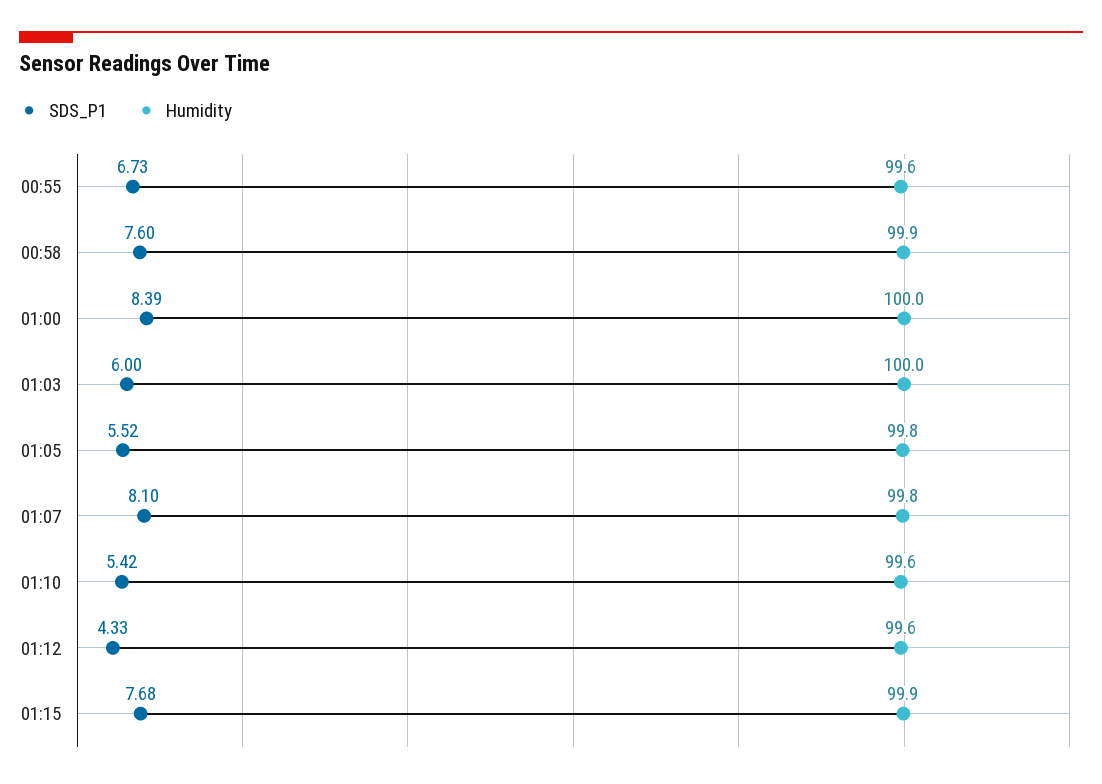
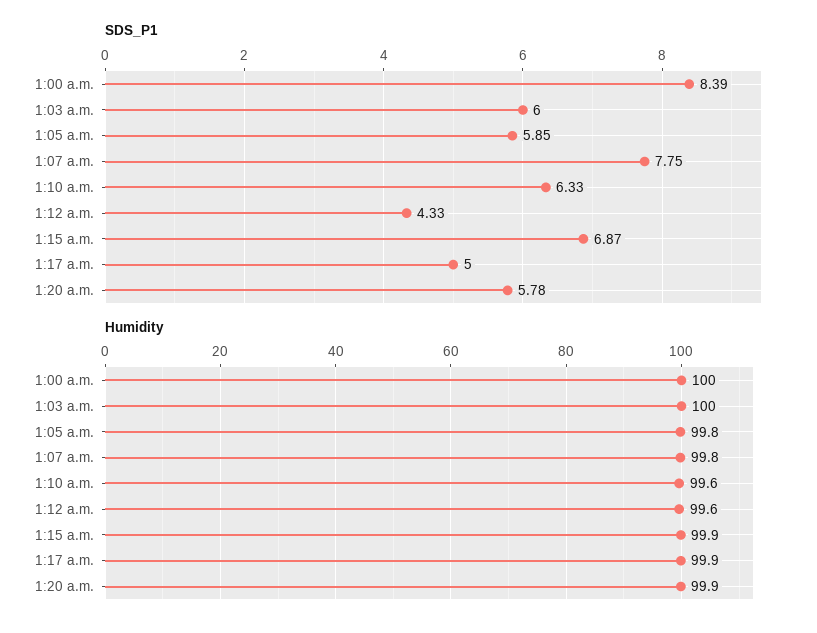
SDS_P1, 00:55: 6.73 -> none
Humidity, 00:55: 99.6 -> none
SDS_P1, 00:58: 7.6 -> none
Humidity, 00:58: 99.9 -> none
SDS_P1, 01:05: 5.52 -> 5.85
SDS_P1, 01:07: 8.1 -> 7.75
SDS_P1, 01:10: 5.42 -> 6.33
SDS_P1, 01:15: 7.68 -> 6.87
SDS_P1, 1:17 a.m.: none -> 5
SDS_P1, 1:20 a.m.: none -> 5.78
Humidity, 1:17 a.m.: none -> 99.9
Humidity, 1:20 a.m.: none -> 99.9

